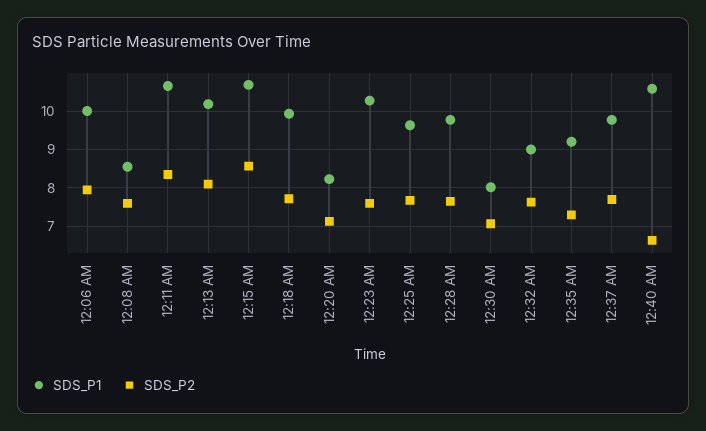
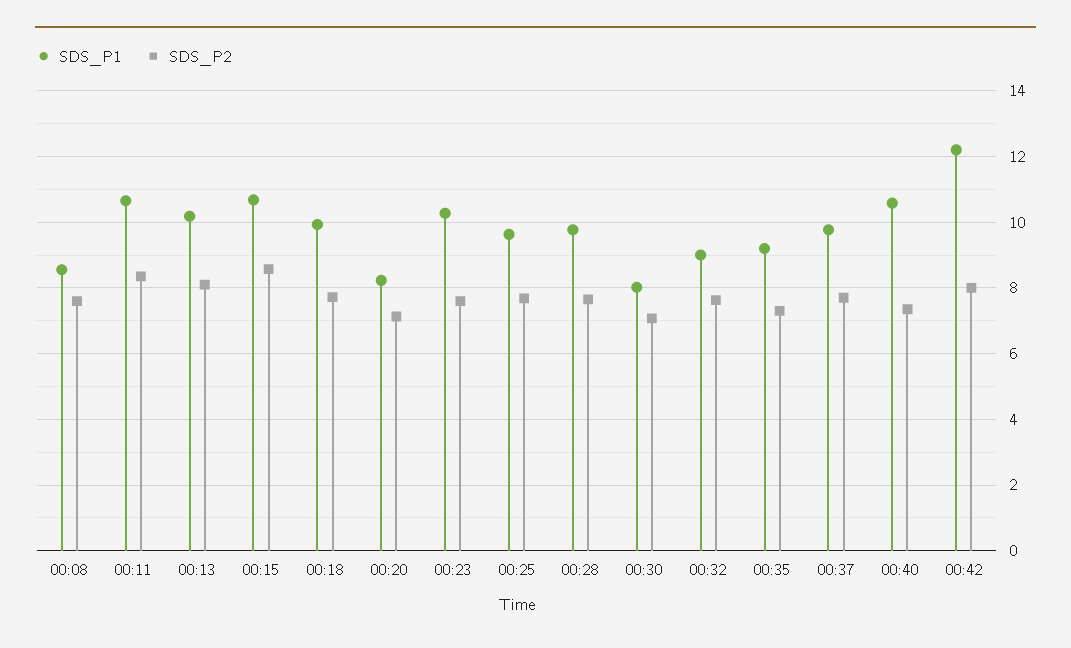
SDS_P1, 12:06 AM: 10 -> none
SDS_P2, 12:06 AM: 8 -> none
SDS_P2, 12:40 AM: 6.6 -> 7.4
SDS_P1, 00:42: none -> 12.2
SDS_P2, 00:42: none -> 8

